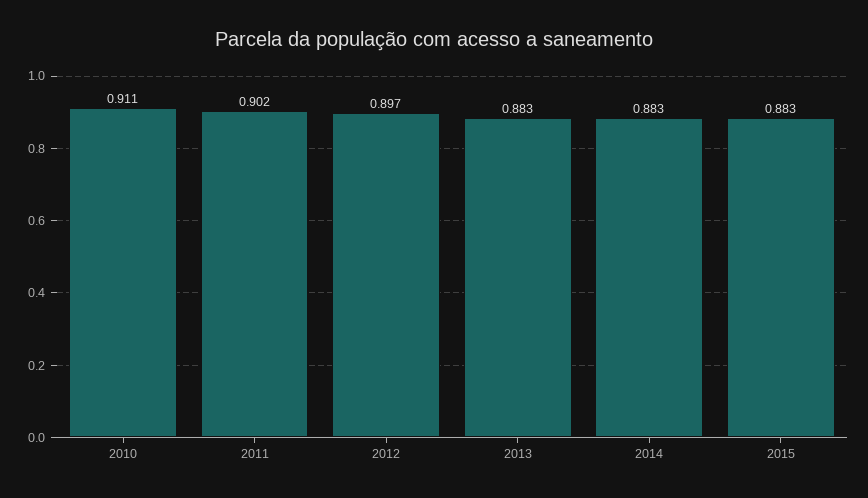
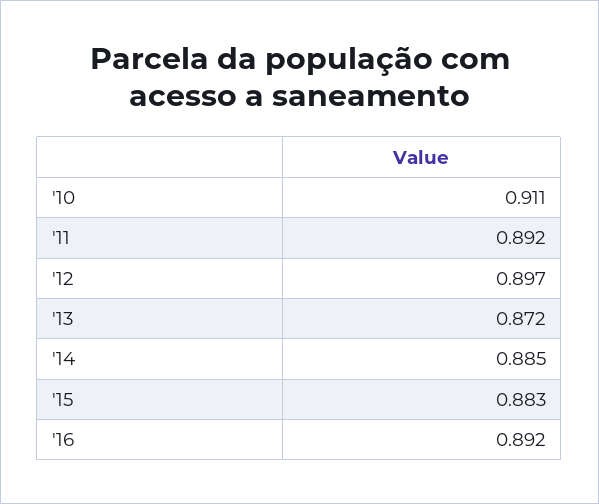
2011: 0.902 -> 0.892
2013: 0.883 -> 0.872
2014: 0.883 -> 0.885
'16: none -> 0.892

